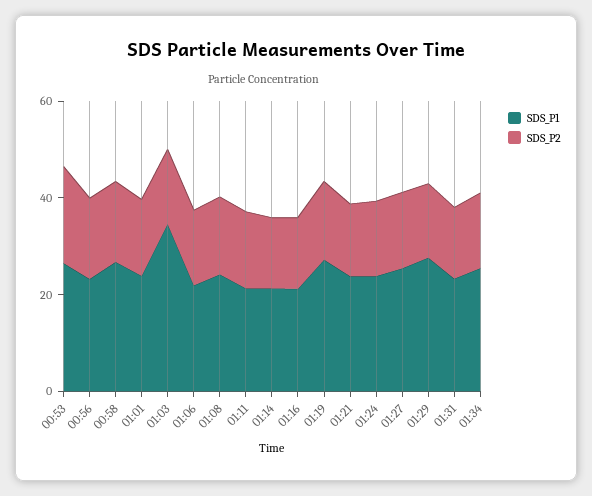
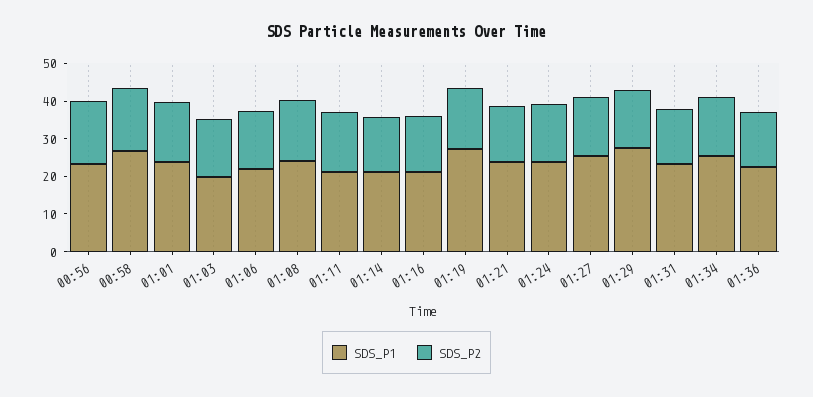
SDS_P1, 00:53: 25 -> none
SDS_P2, 00:53: 20 -> none
SDS_P1, 01:03: 35 -> 20
SDS_P1, 01:36: none -> 22.5
SDS_P2, 01:36: none -> 15

